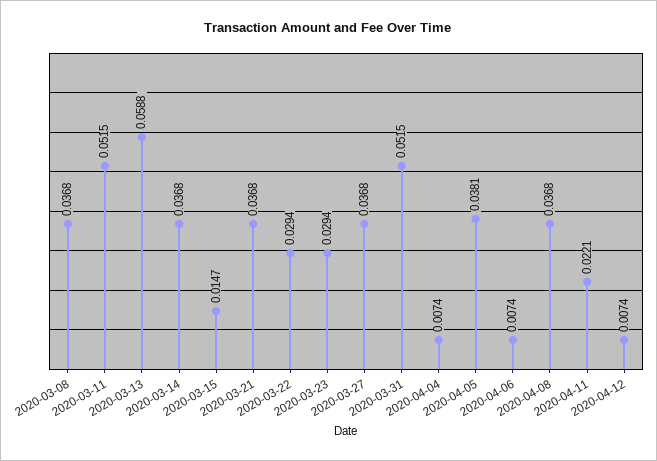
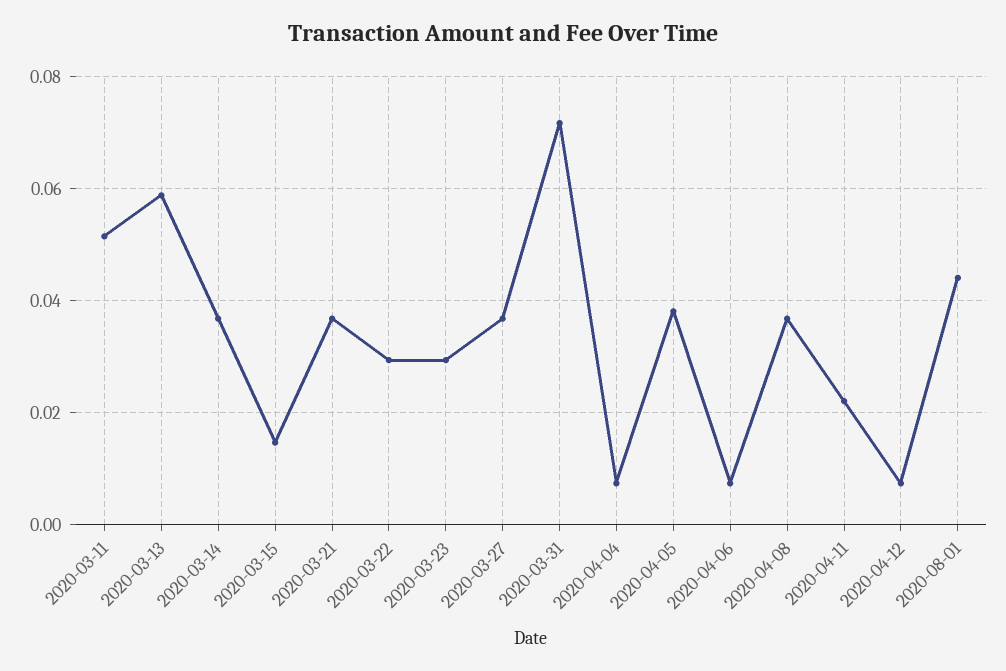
2020-03-08: 0.0368 -> none
2020-03-31: 0.0515 -> 0.072
2020-08-01: none -> 0.044

